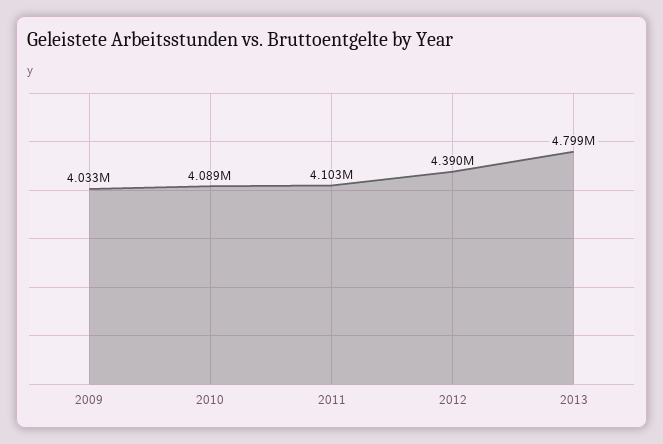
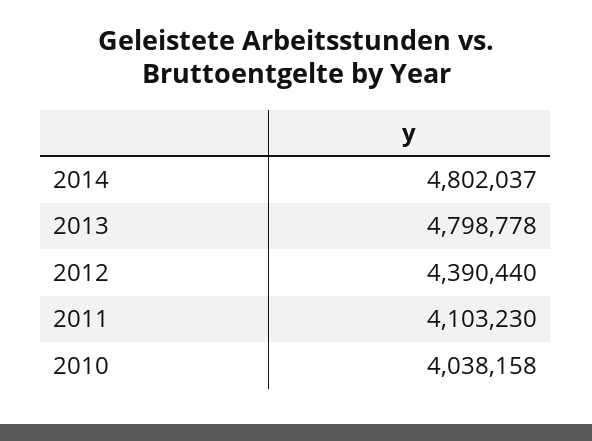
2009: 4033000 -> none
2010: 4089000 -> 4038158
2014: none -> 4802037

